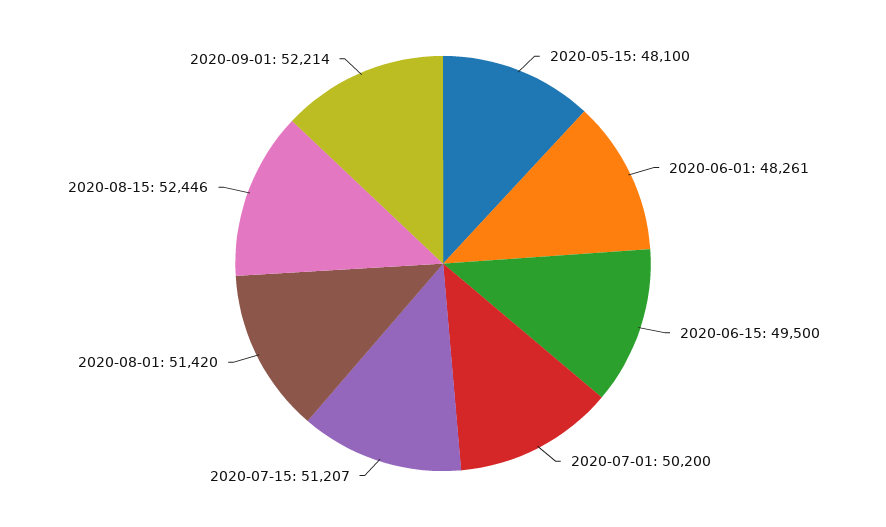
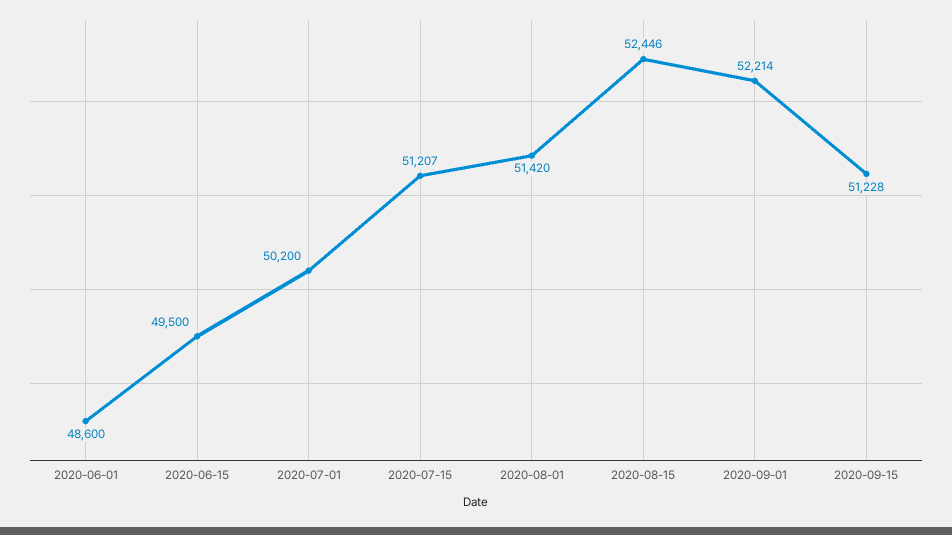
2020-05-15: 48100 -> none
2020-06-01: 48261 -> 48600
2020-09-15: none -> 51228

